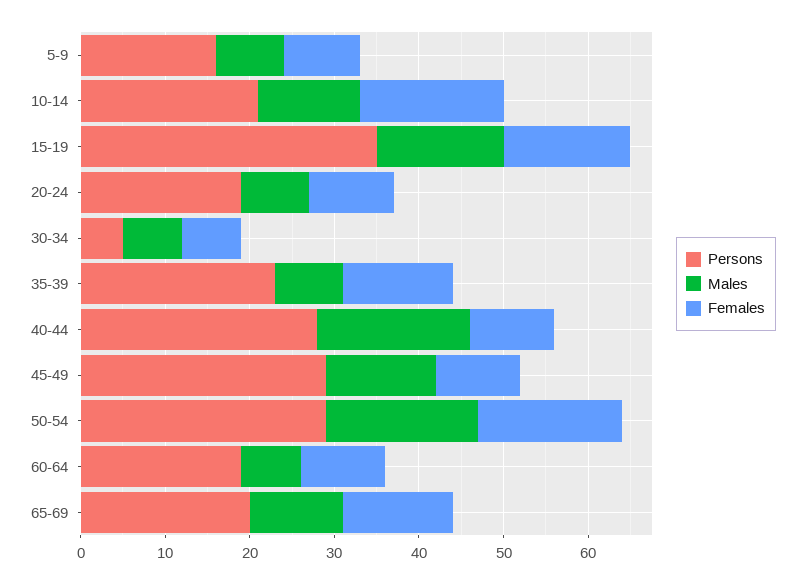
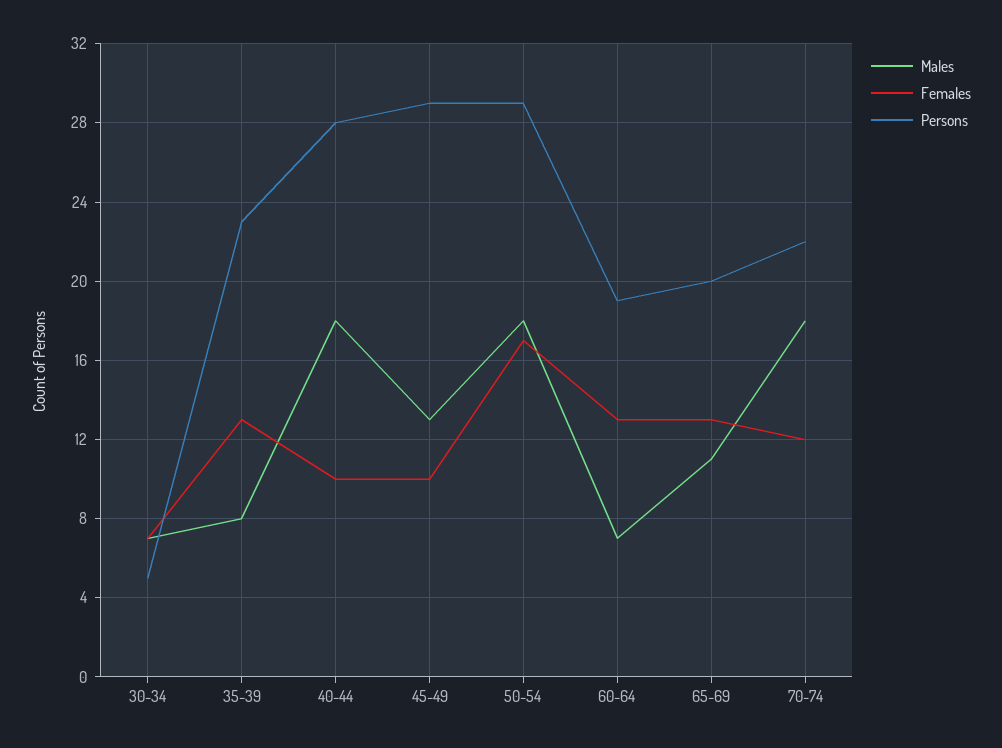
Persons, 5-9: 16 -> none
Males, 5-9: 8 -> none
Females, 5-9: 9 -> none
Persons, 10-14: 21 -> none
Males, 10-14: 12 -> none
Females, 10-14: 17 -> none
Persons, 15-19: 35 -> none
Males, 15-19: 15 -> none
Females, 15-19: 15 -> none
Persons, 20-24: 19 -> none
Males, 20-24: 8 -> none
Females, 20-24: 10 -> none
Females, 60-64: 10 -> 13
Males, 70-74: none -> 18
Females, 70-74: none -> 12
Persons, 70-74: none -> 22

